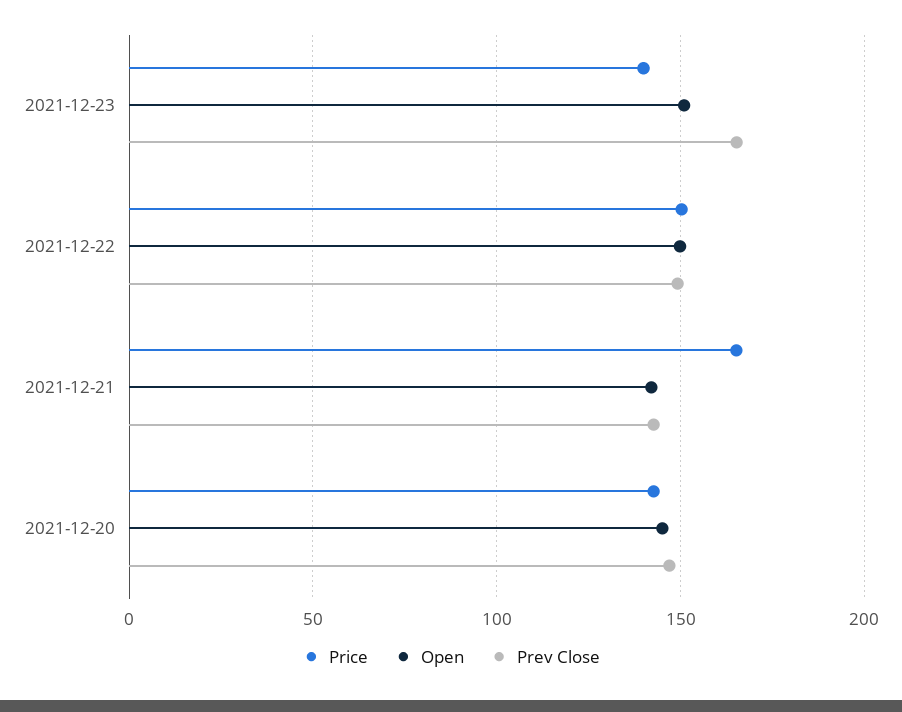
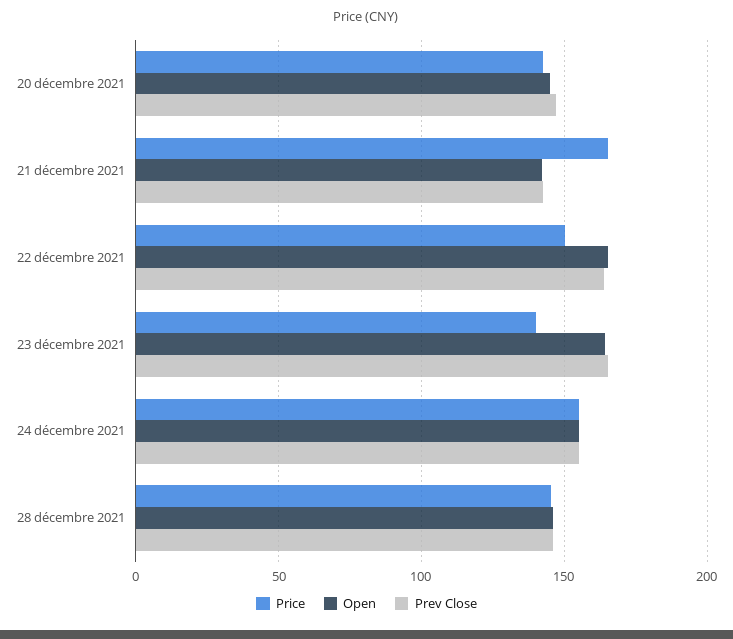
Open, 2021-12-23: 150 -> 165
Open, 2021-12-22: 150 -> 165
Prev Close, 2021-12-22: 150 -> 165
Price, 24 décembre 2021: none -> 155
Open, 24 décembre 2021: none -> 155
Prev Close, 24 décembre 2021: none -> 155
Price, 28 décembre 2021: none -> 145
Open, 28 décembre 2021: none -> 145
Prev Close, 28 décembre 2021: none -> 145

